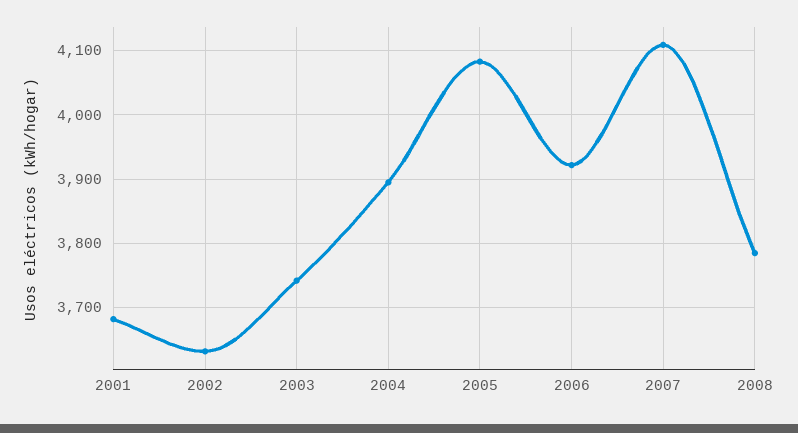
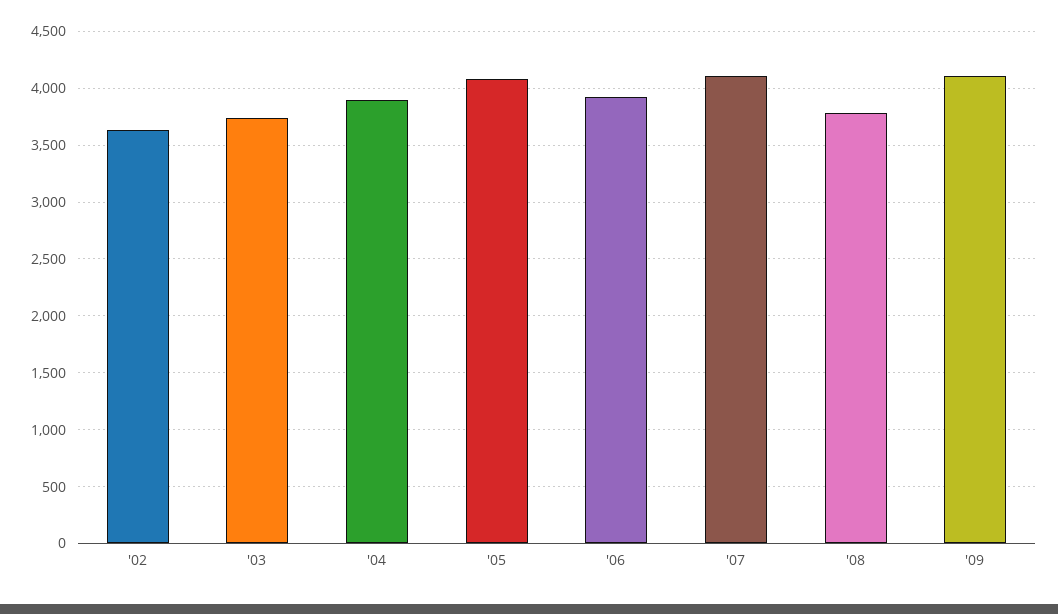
2001: 3680 -> none
'09: none -> 4100

